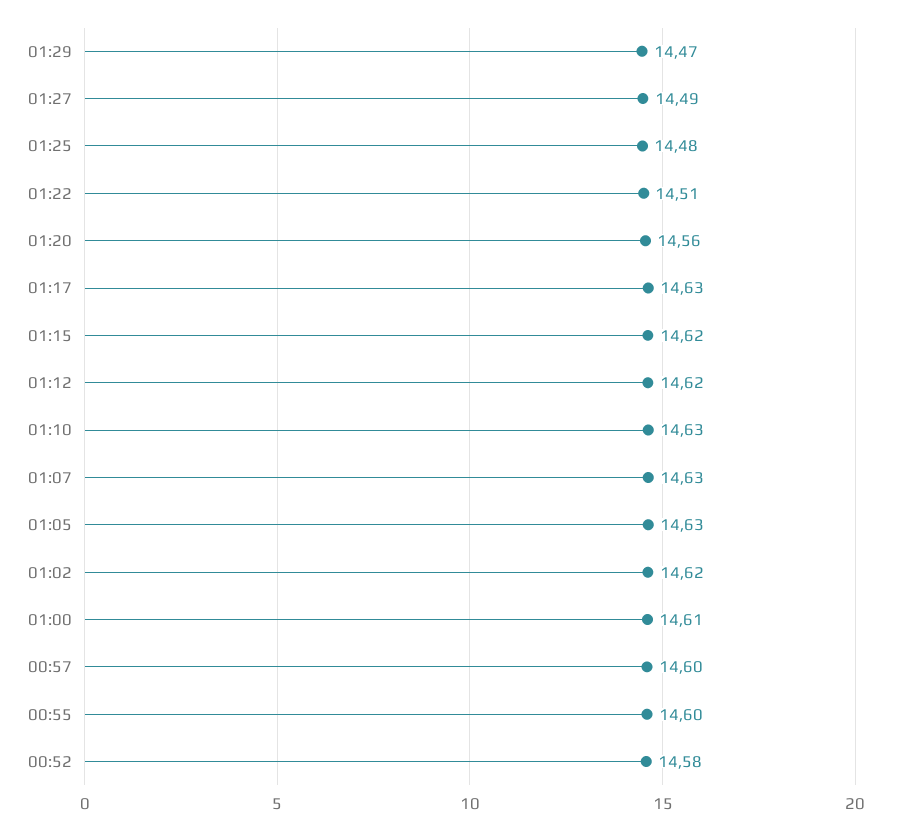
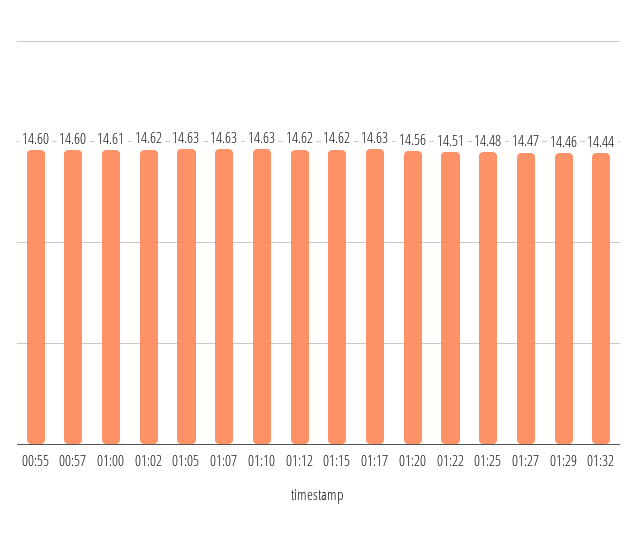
01:29: 14.47 -> 14.46
01:27: 14.49 -> 14.47
00:52: 14.58 -> none
01:32: none -> 14.44

